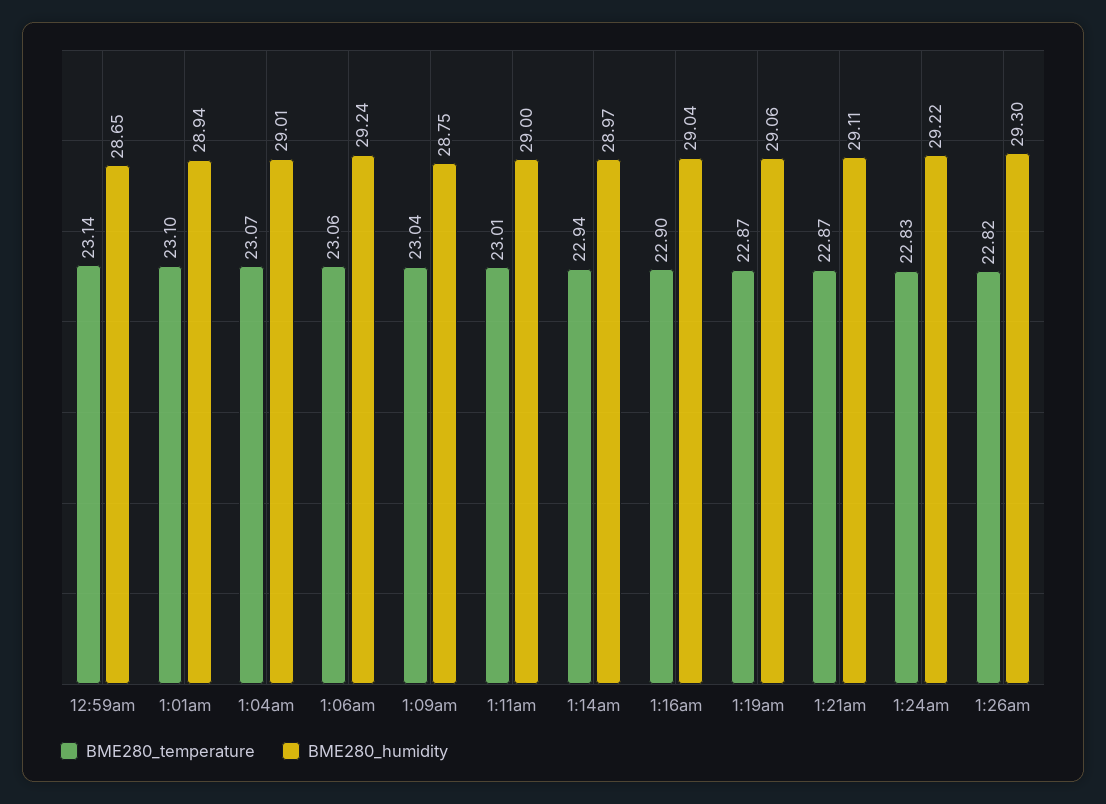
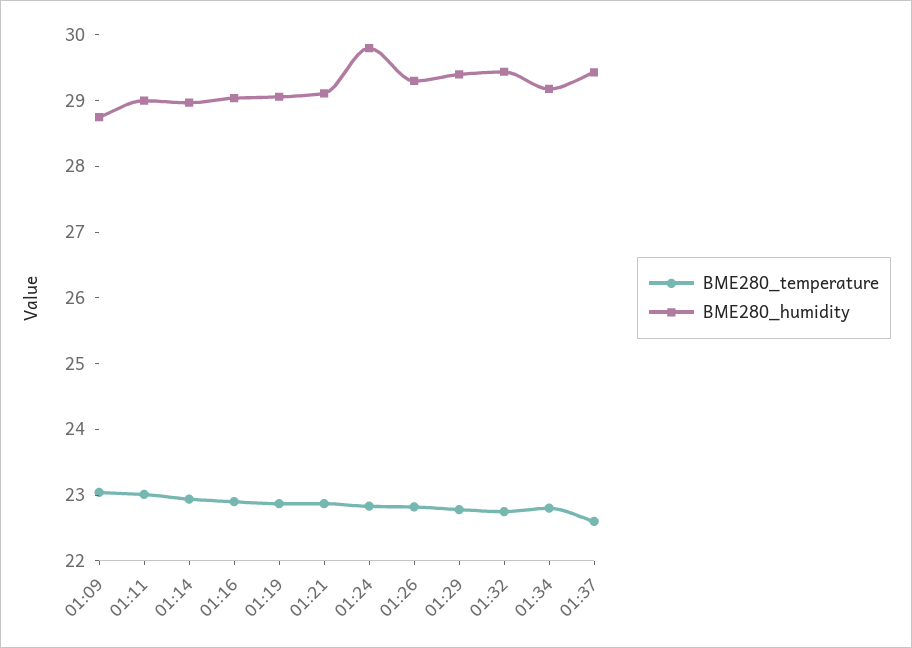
BME280_temperature, 12:59am: 23.14 -> none
BME280_humidity, 12:59am: 28.65 -> none
BME280_temperature, 1:01am: 23.1 -> none
BME280_humidity, 1:01am: 28.94 -> none
BME280_temperature, 1:04am: 23.07 -> none
BME280_humidity, 1:04am: 29.01 -> none
BME280_temperature, 1:06am: 23.06 -> none
BME280_humidity, 1:06am: 29.24 -> none
BME280_humidity, 1:24am: 29.22 -> 29.8
BME280_temperature, 01:29: none -> 22.8
BME280_humidity, 01:29: none -> 29.4
BME280_temperature, 01:32: none -> 22.8
BME280_humidity, 01:32: none -> 29.4
BME280_temperature, 01:34: none -> 22.8
BME280_humidity, 01:34: none -> 29.2
BME280_temperature, 01:37: none -> 22.6
BME280_humidity, 01:37: none -> 29.4

